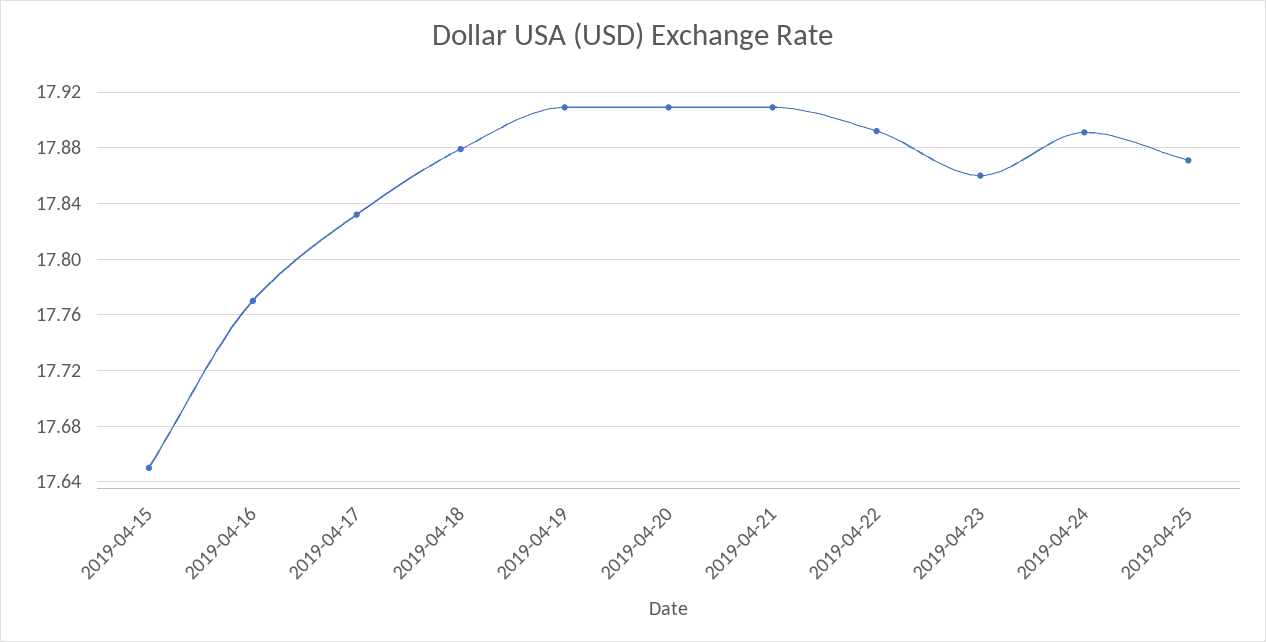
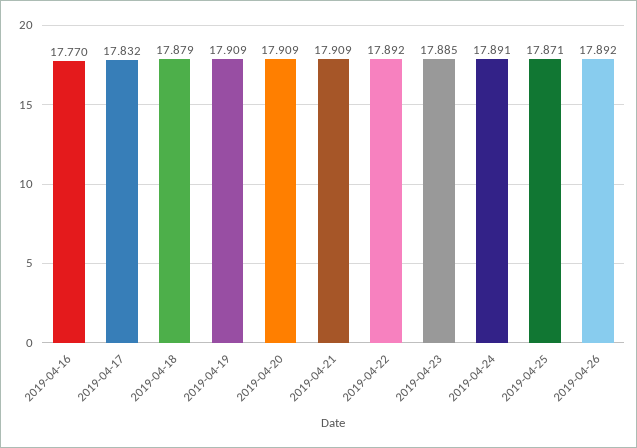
2019-04-15: 17.65 -> none
2019-04-23: 17.86 -> 17.885
2019-04-26: none -> 17.892

